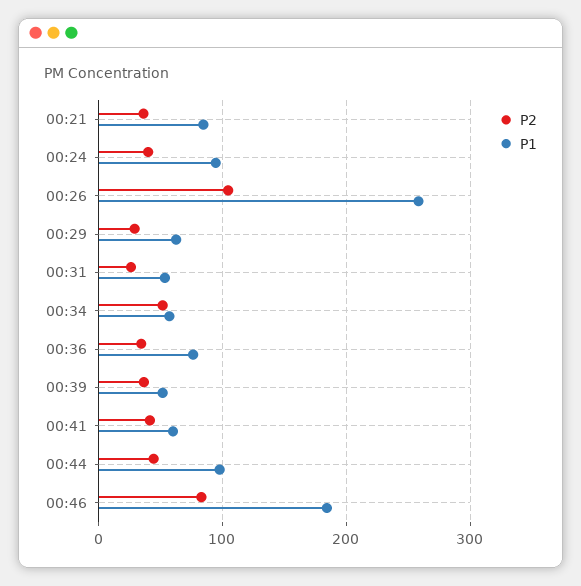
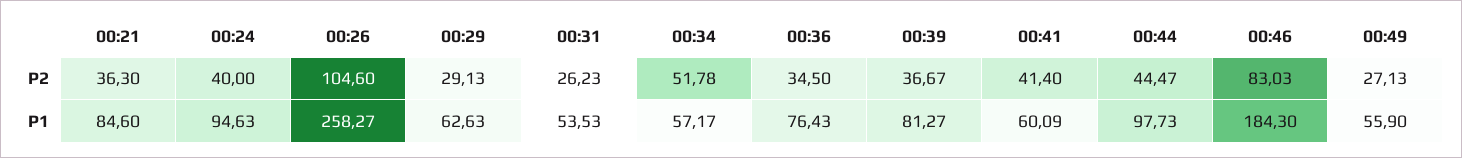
P1, 00:39: 50 -> 81.27
P2, 00:49: none -> 27.13
P1, 00:49: none -> 55.9

